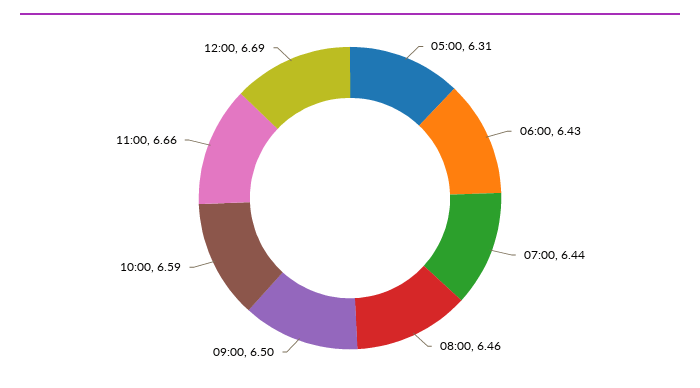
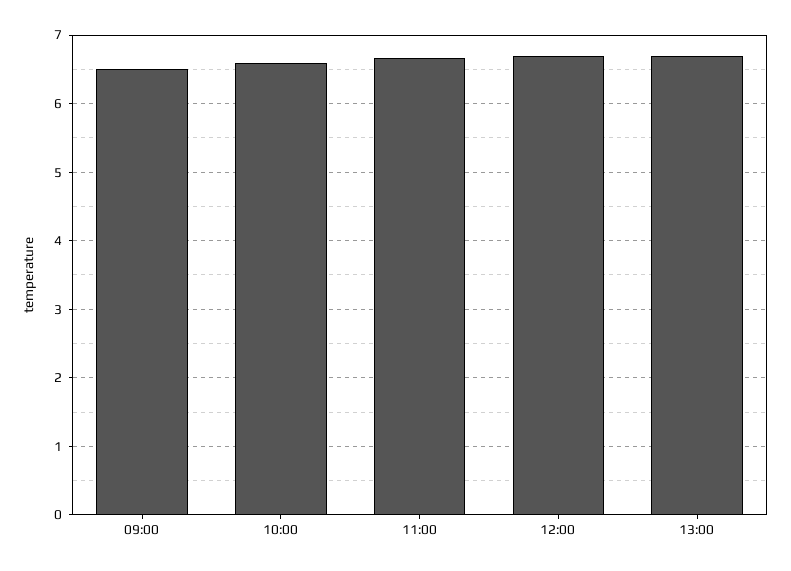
05:00: 6.31 -> none
06:00: 6.43 -> none
07:00: 6.44 -> none
08:00: 6.46 -> none
13:00: none -> 6.7

